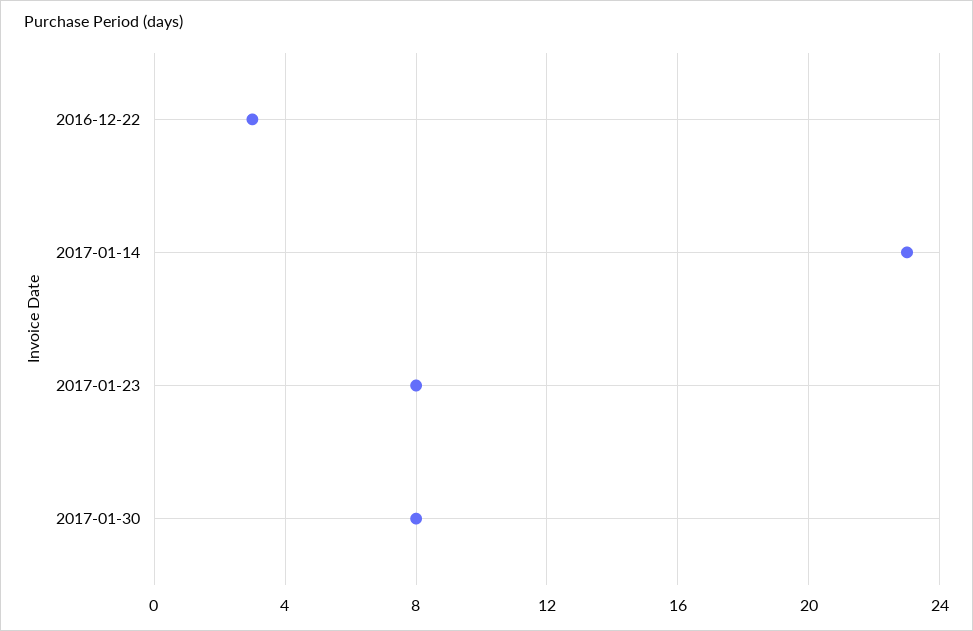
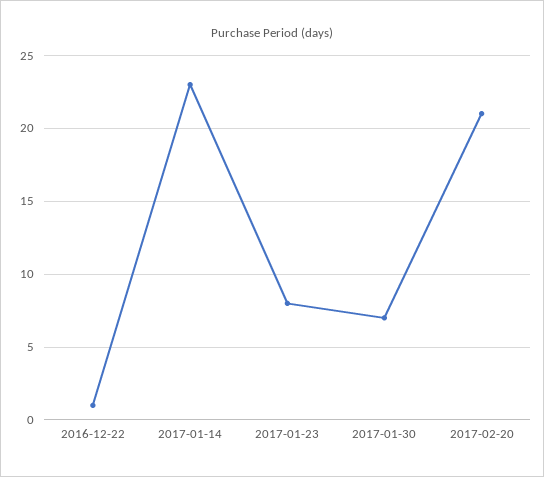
2016-12-22: 3 -> 1
2017-01-30: 8 -> 7
2017-02-20: none -> 21

